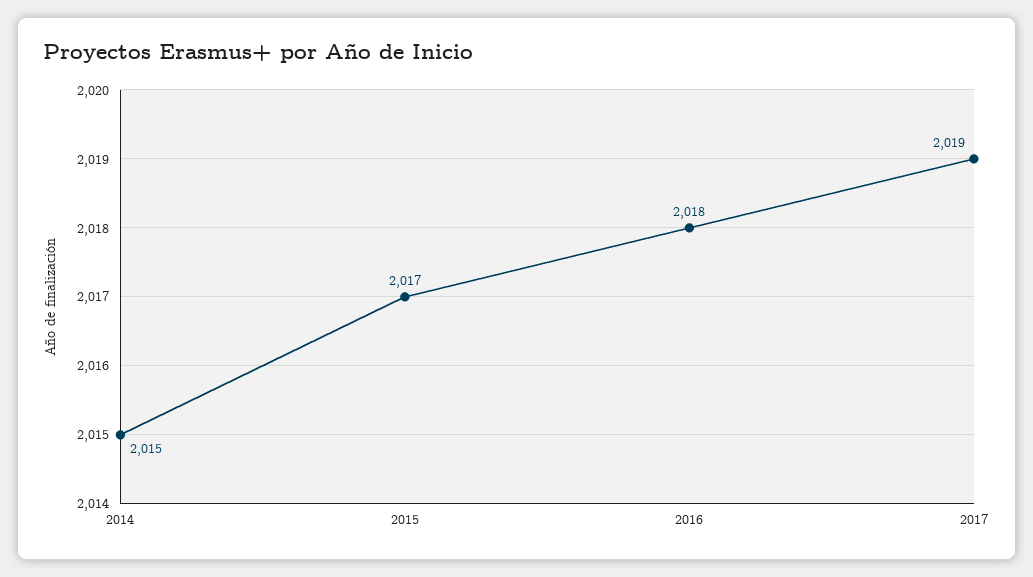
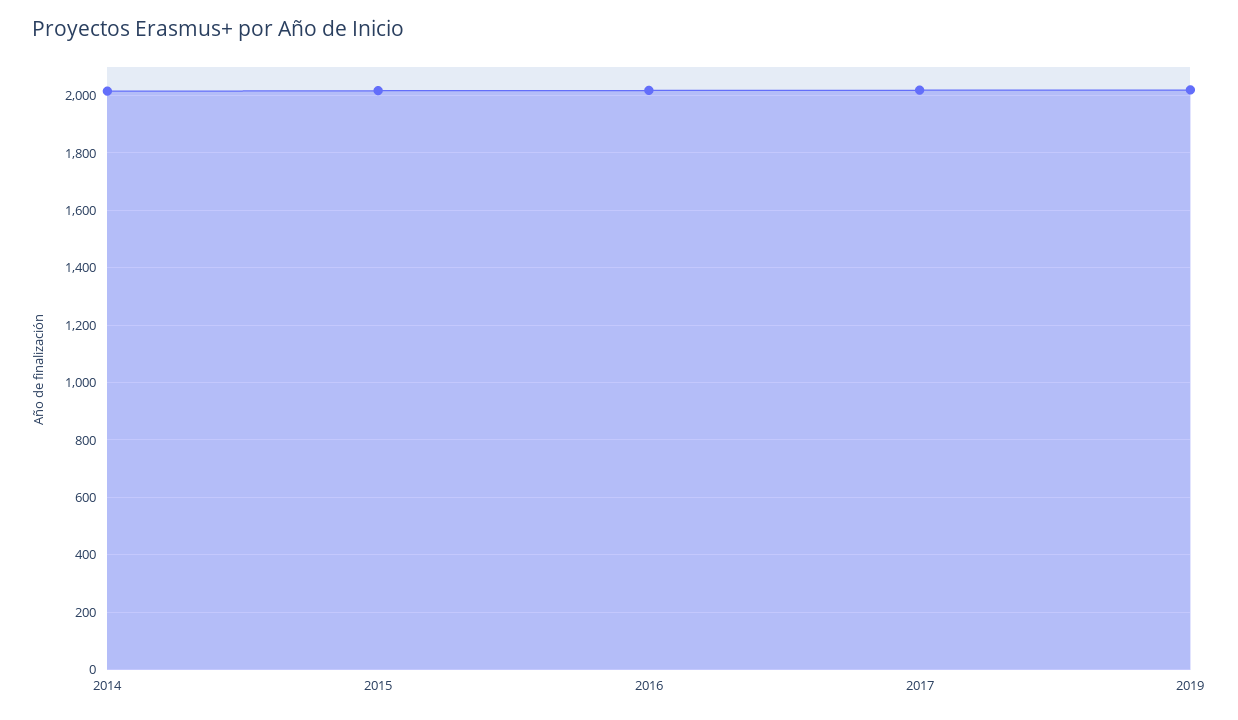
2019: none -> 2025

